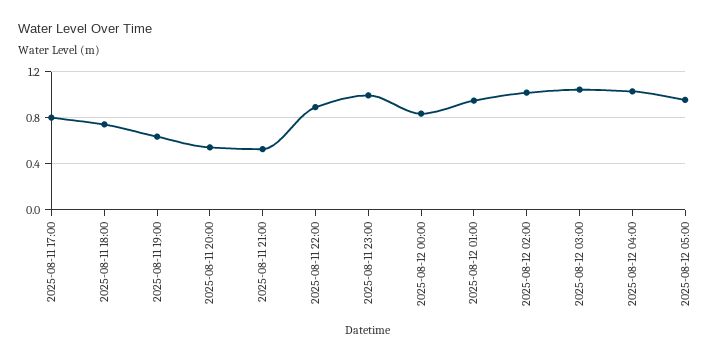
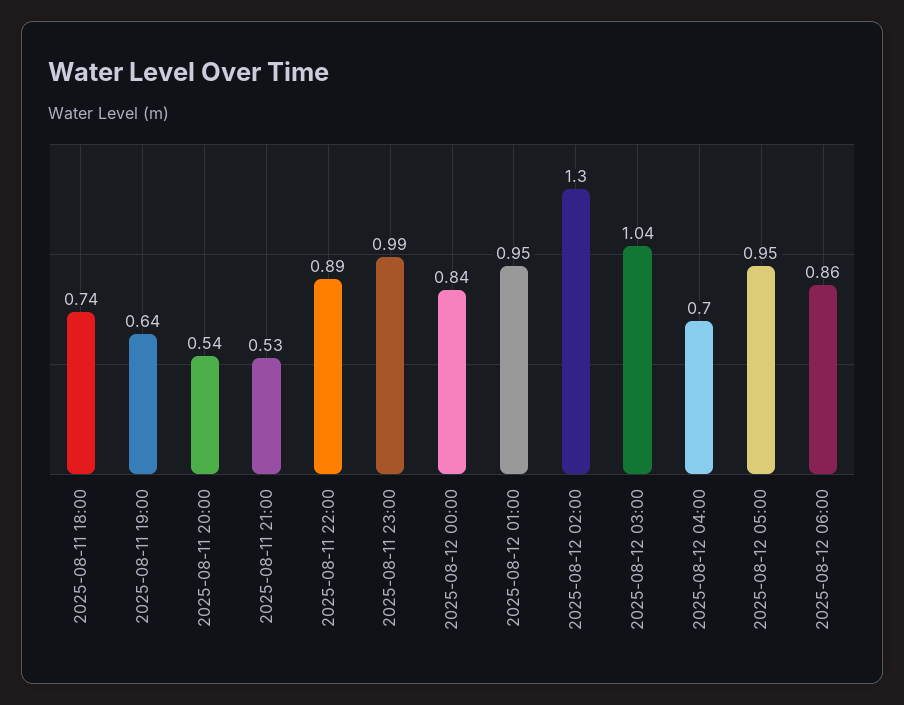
2025-08-11 17:00: 0.8 -> none
2025-08-12 02:00: 1 -> 1.3
2025-08-12 04:00: 1 -> 0.7
2025-08-12 06:00: none -> 0.86

